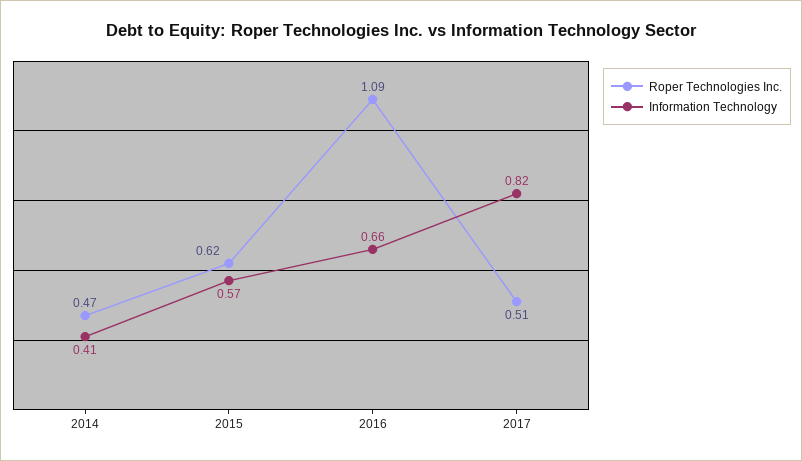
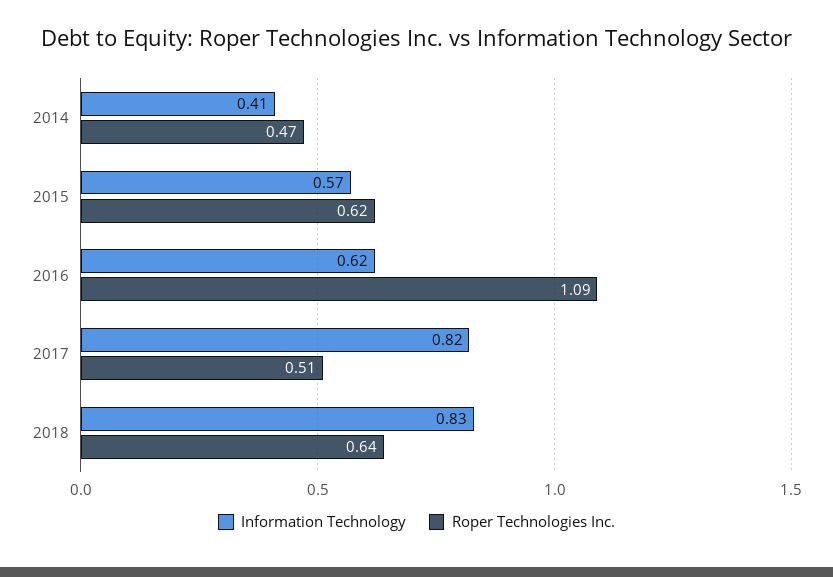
Information Technology, 2016: 0.66 -> 0.62
Information Technology, 2018: none -> 0.83
Roper Technologies Inc., 2018: none -> 0.64

